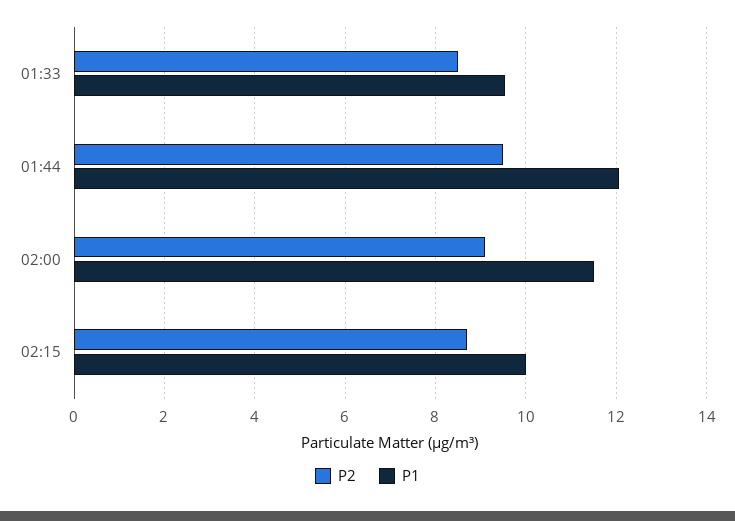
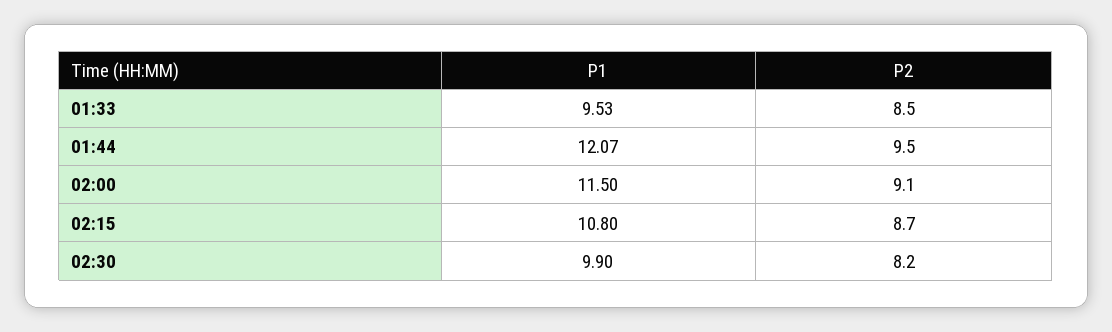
P1, 02:15: 10 -> 10.8
P1, 02:30: none -> 9.9
P2, 02:30: none -> 8.2

